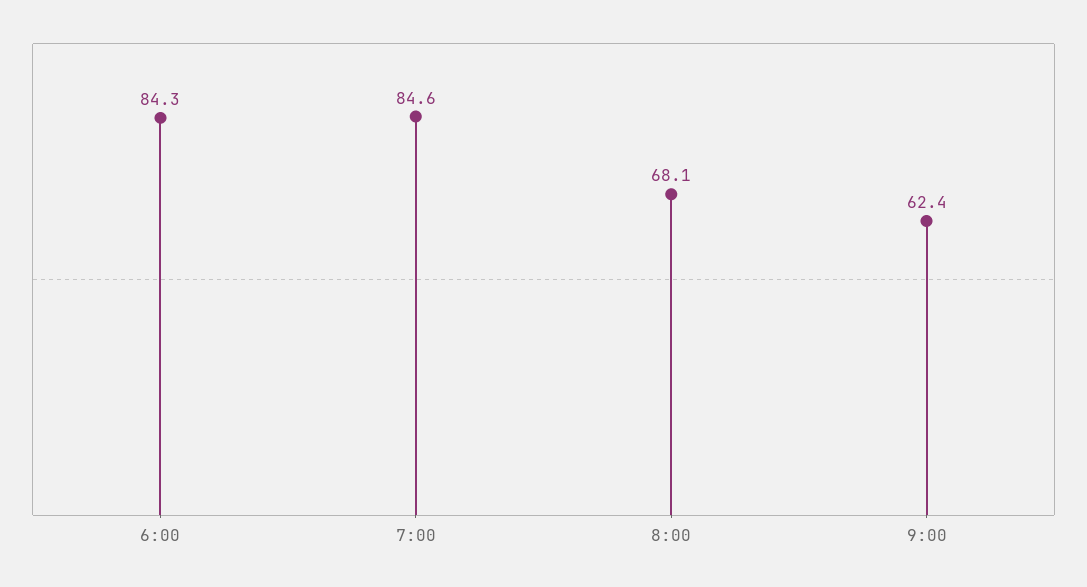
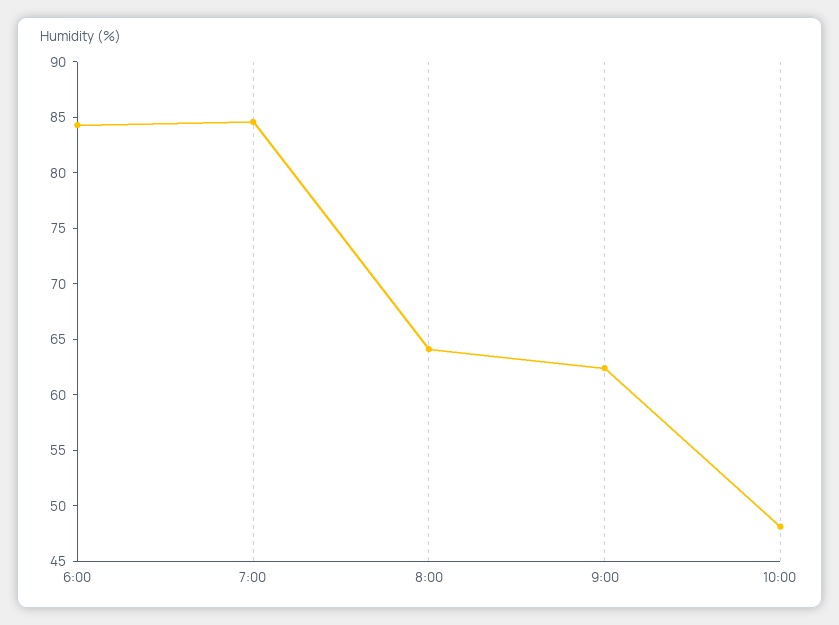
8:00: 68.1 -> 64
10:00: none -> 48

